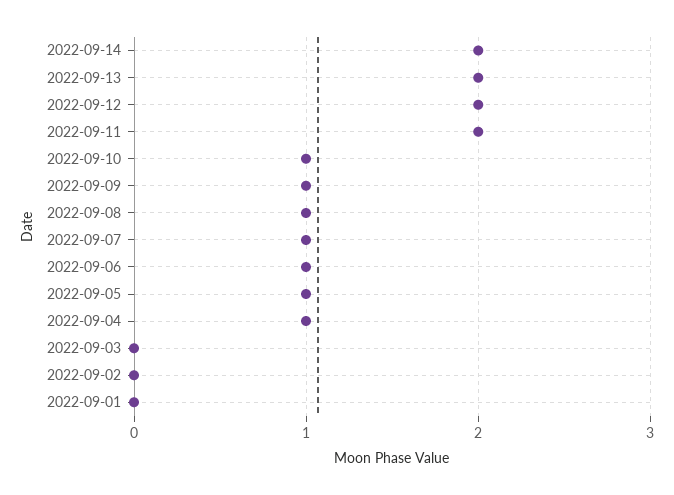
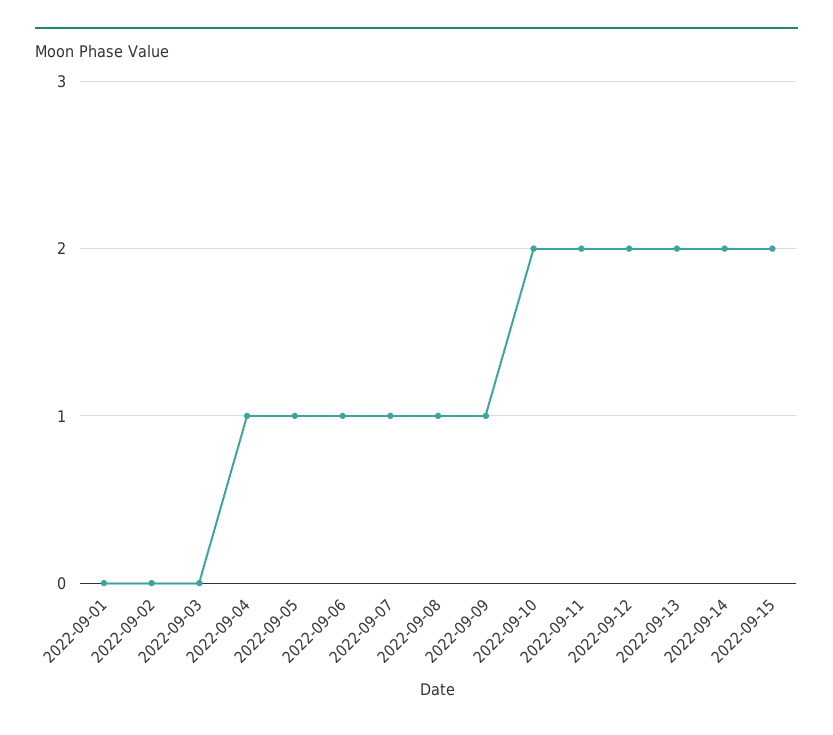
2022-09-10: 1 -> 2
2022-09-15: none -> 2

